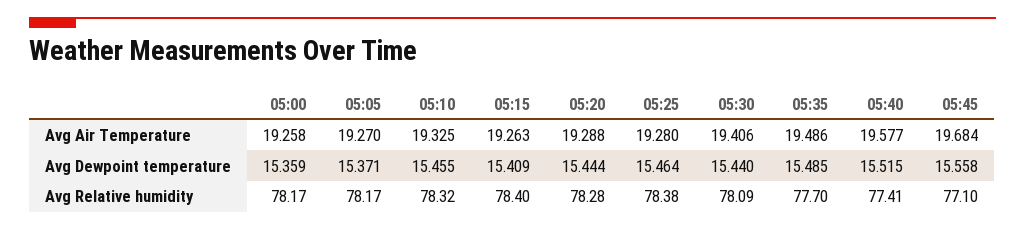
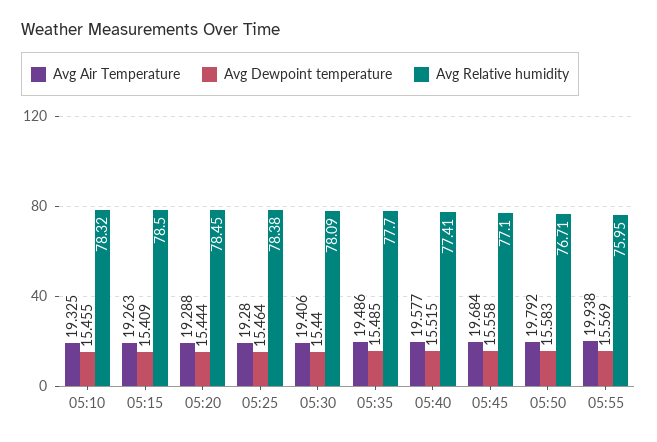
Avg Air Temperature, 05:00: 19.258 -> none
Avg Air Temperature, 05:05: 19.27 -> none
Avg Dewpoint temperature, 05:00: 15.359 -> none
Avg Dewpoint temperature, 05:05: 15.371 -> none
Avg Relative humidity, 05:00: 78.17 -> none
Avg Relative humidity, 05:05: 78.17 -> none
Avg Relative humidity, 05:15: 78.4 -> 78.5
Avg Relative humidity, 05:20: 78.28 -> 78.45
Avg Air Temperature, 05:50: none -> 19.792
Avg Dewpoint temperature, 05:50: none -> 15.583
Avg Relative humidity, 05:50: none -> 76.71
Avg Air Temperature, 05:55: none -> 19.938
Avg Dewpoint temperature, 05:55: none -> 15.569
Avg Relative humidity, 05:55: none -> 75.95

